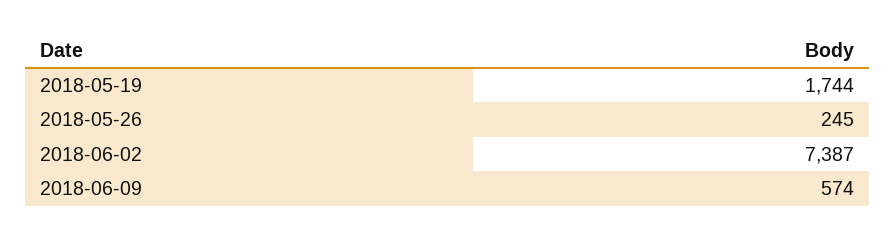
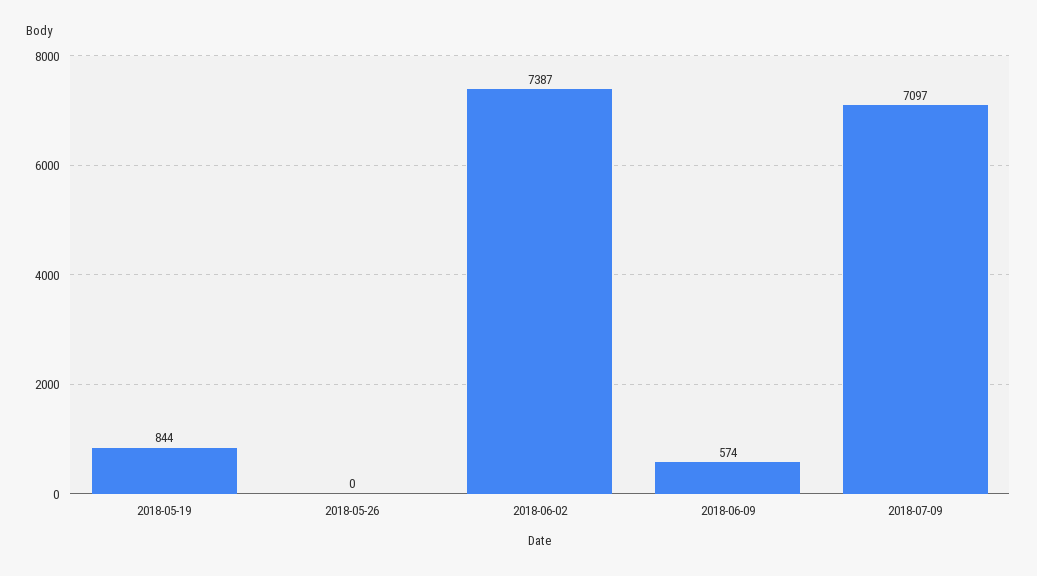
2018-05-19: 1744 -> 844
2018-05-26: 245 -> 0
2018-07-09: none -> 7097

